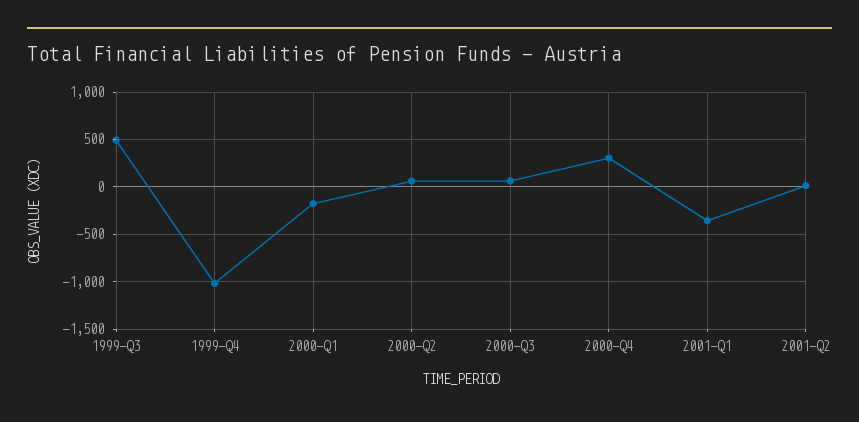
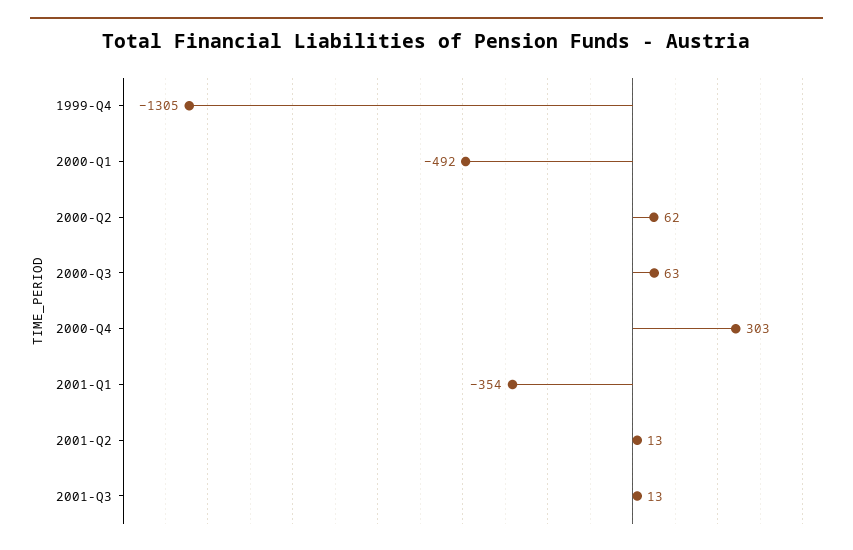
1999-Q3: 500 -> none
1999-Q4: -1000 -> -1305
2000-Q1: -200 -> -492
2001-Q3: none -> 13

